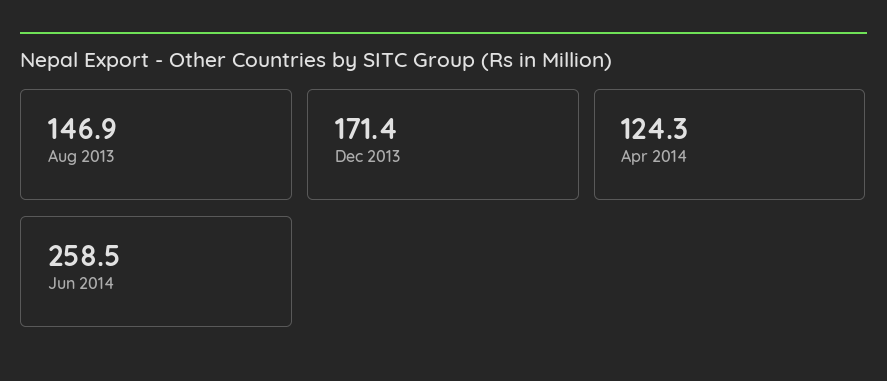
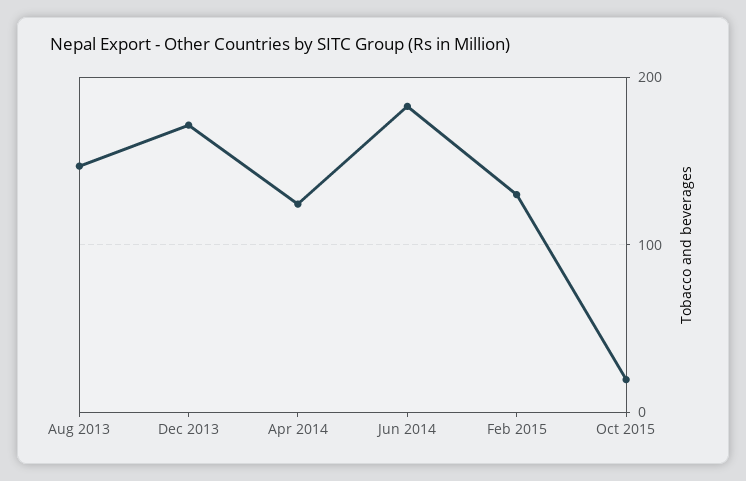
Jun 2014: 258.5 -> 180
Feb 2015: none -> 130
Oct 2015: none -> 20

